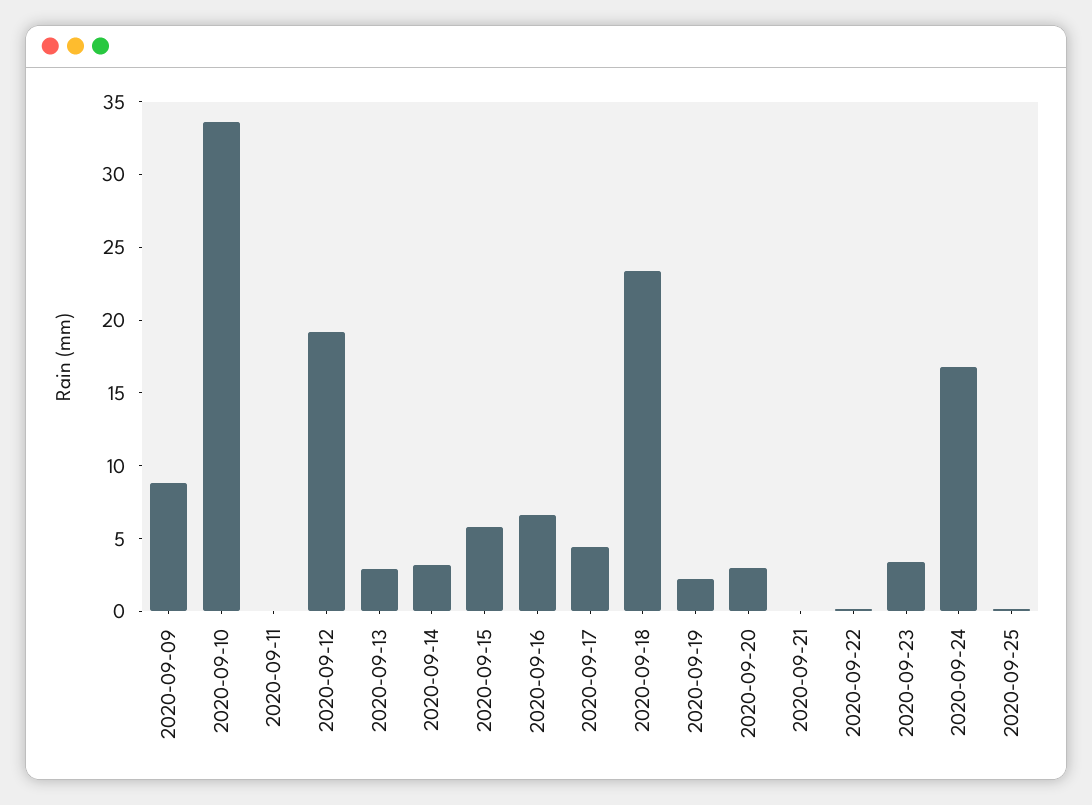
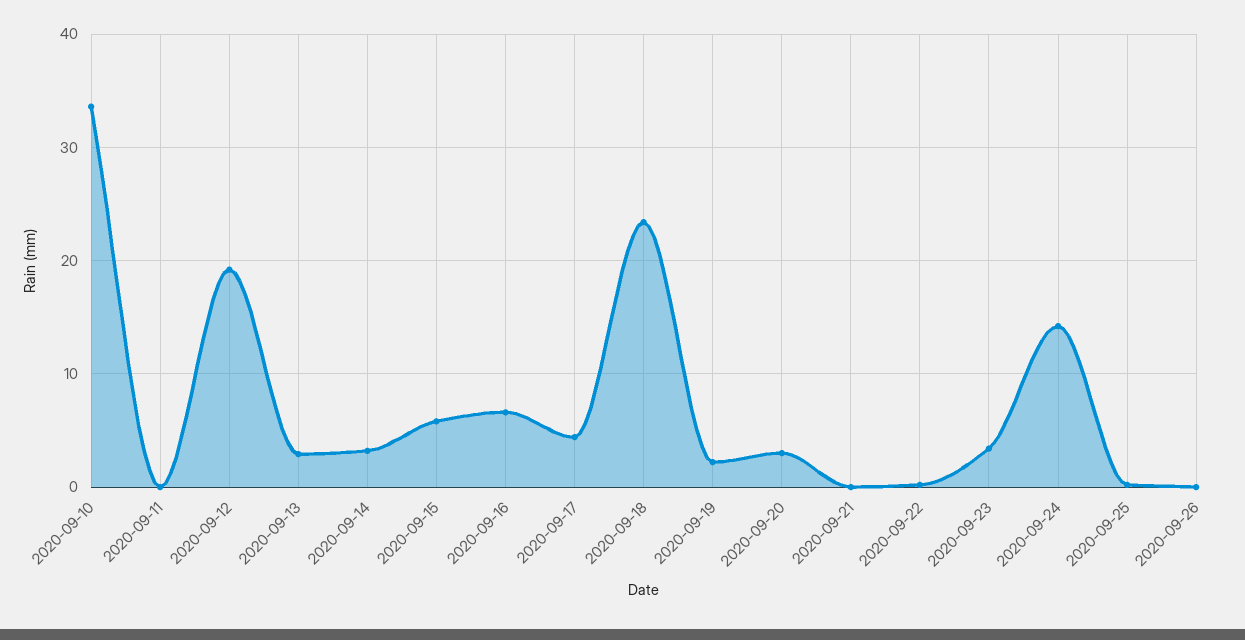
2020-09-09: 9 -> none
2020-09-24: 17 -> 14
2020-09-26: none -> 0

